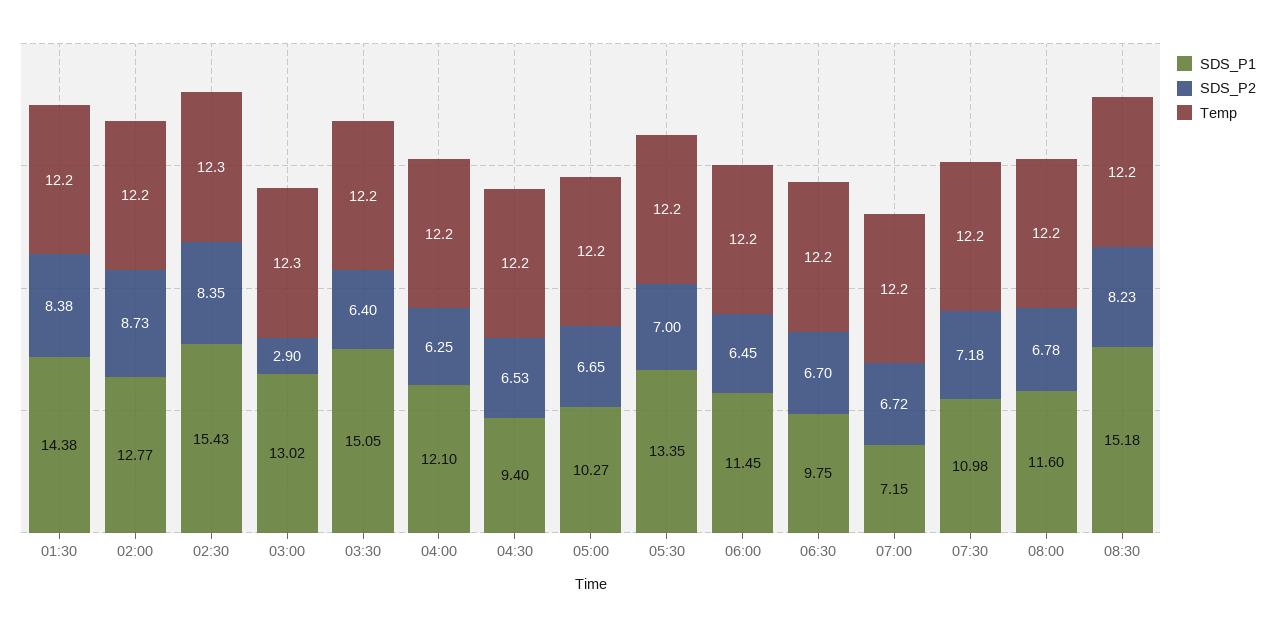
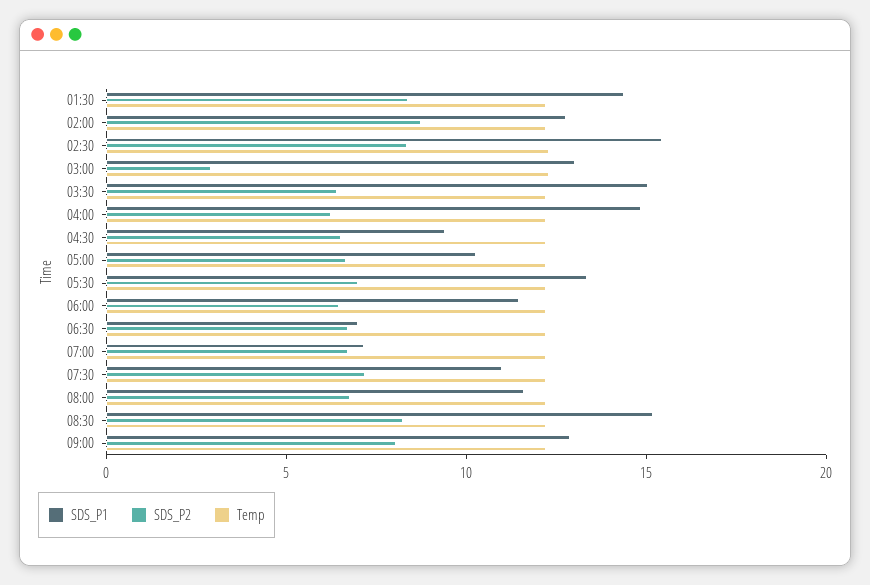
SDS_P1, 04:00: 12.1 -> 15
SDS_P1, 06:30: 9.75 -> 7
SDS_P1, 09:00: none -> 13
SDS_P2, 09:00: none -> 8
Temp, 09:00: none -> 12

